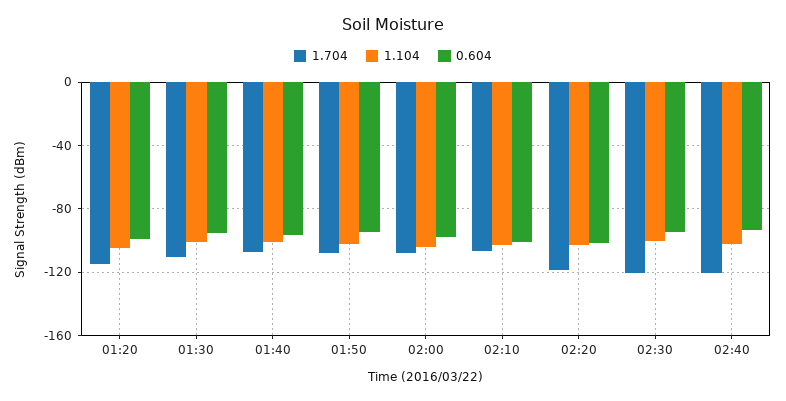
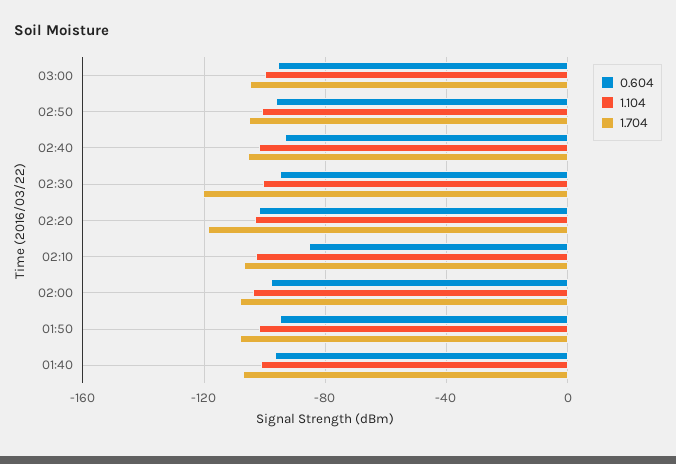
1.704, 01:20: -115 -> none
1.104, 01:20: -105 -> none
0.604, 01:20: -100 -> none
1.704, 01:30: -110 -> none
1.104, 01:30: -100 -> none
0.604, 01:30: -95 -> none
0.604, 02:10: -100 -> -85
1.704, 02:40: -120 -> -105
0.604, 03:00: none -> -95
1.104, 03:00: none -> -100
1.704, 03:00: none -> -105
0.604, 02:50: none -> -95
1.104, 02:50: none -> -100
1.704, 02:50: none -> -105

